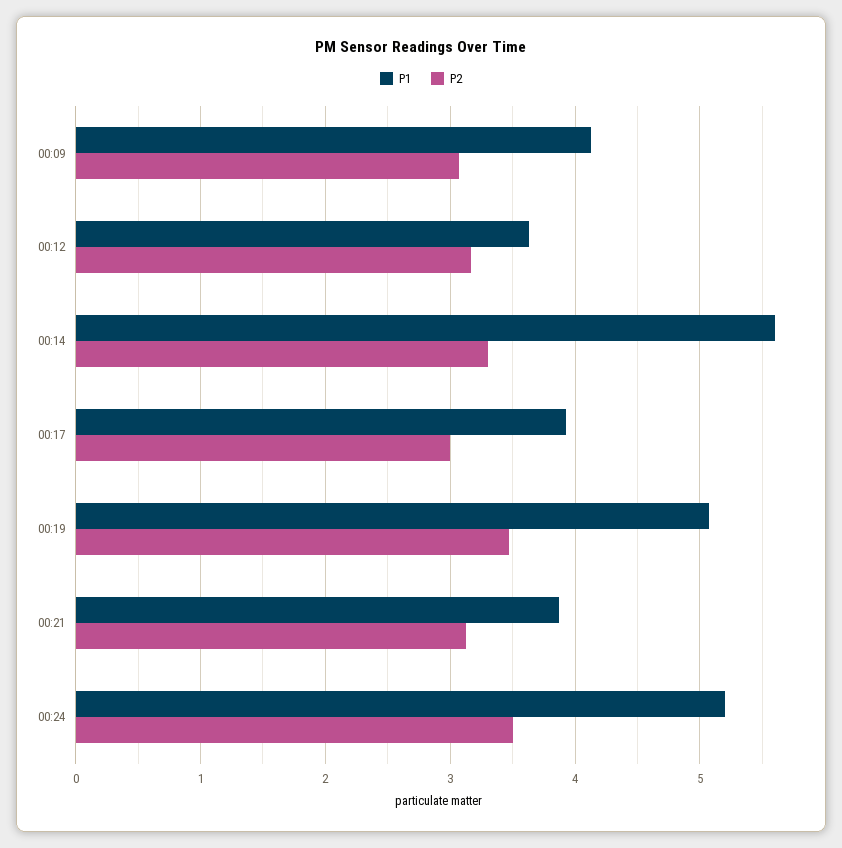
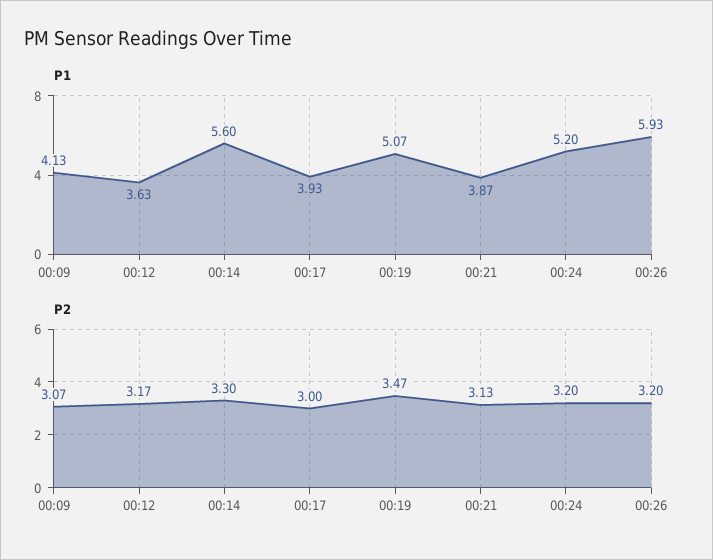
P2, 00:24: 3.5 -> 3.2
P1, 00:26: none -> 5.93
P2, 00:26: none -> 3.2

